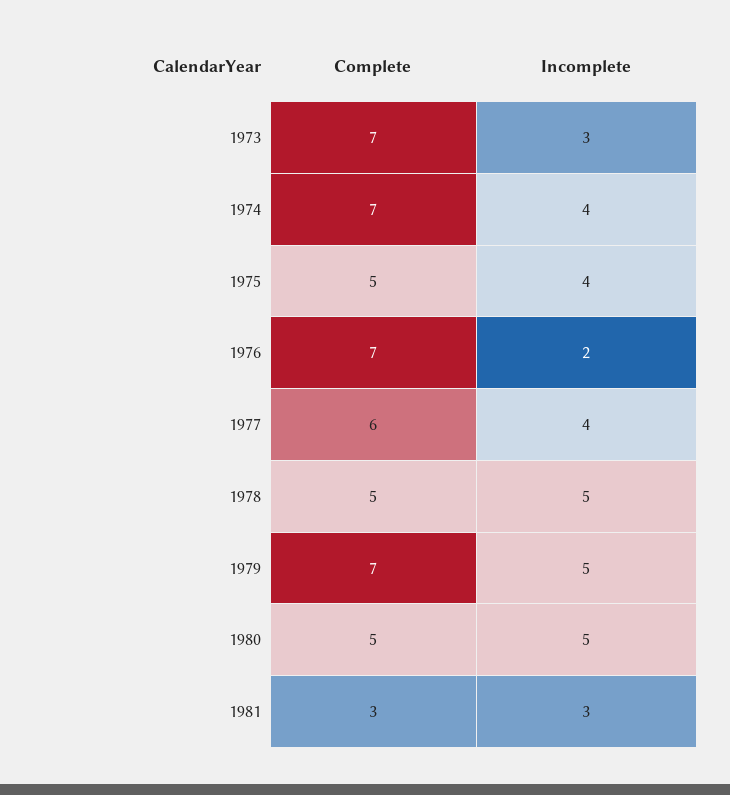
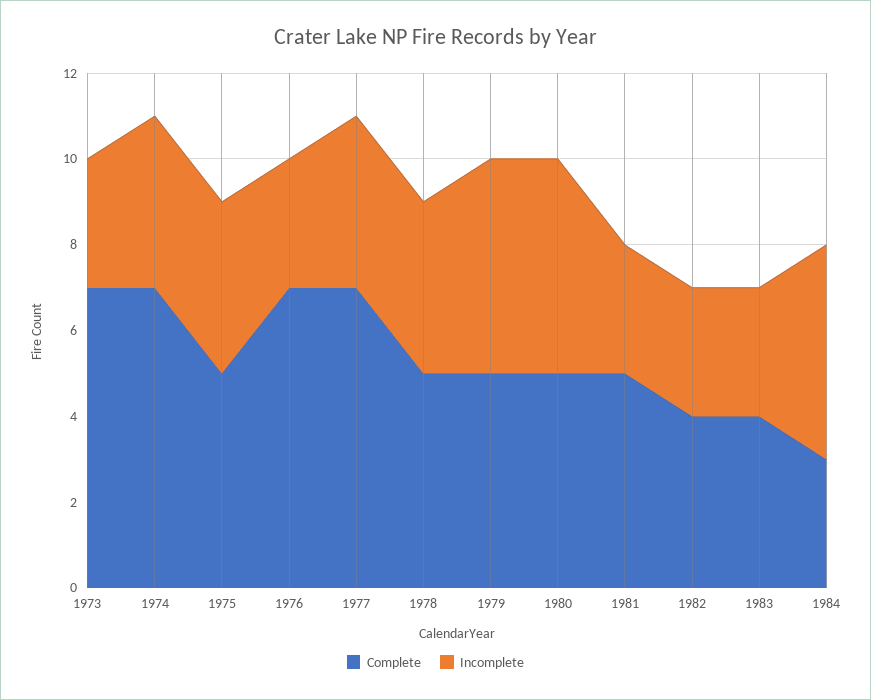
Incomplete, 1976: 2 -> 3
Complete, 1977: 6 -> 7
Incomplete, 1978: 5 -> 4
Complete, 1979: 7 -> 5
Complete, 1981: 3 -> 5
Complete, 1982: none -> 4
Incomplete, 1982: none -> 3
Complete, 1983: none -> 4
Incomplete, 1983: none -> 3
Complete, 1984: none -> 3
Incomplete, 1984: none -> 5

